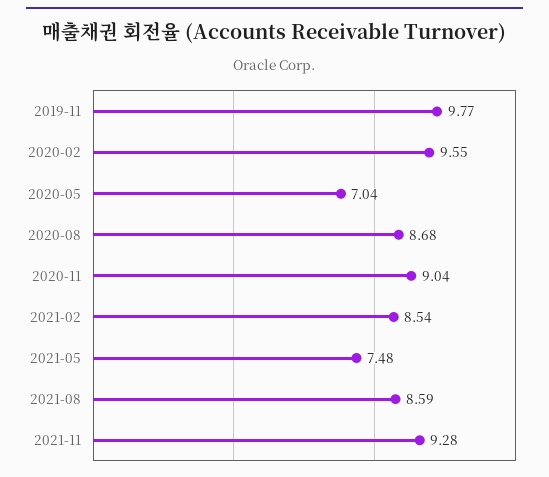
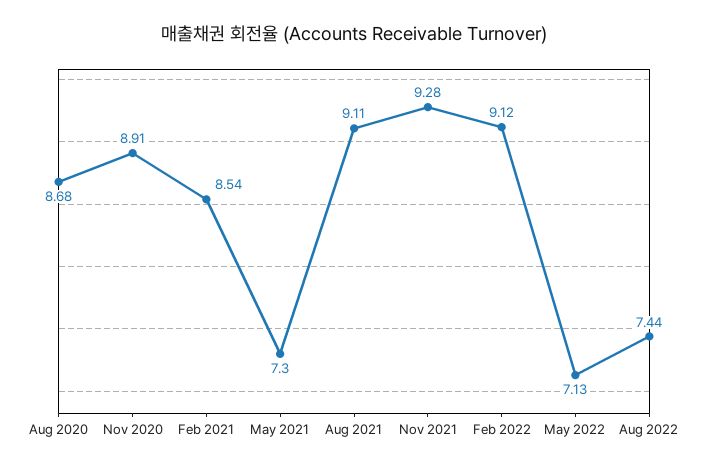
2019-11: 9.77 -> none
2020-02: 9.55 -> none
2020-05: 7.04 -> none
2020-11: 9.04 -> 8.91
2021-05: 7.48 -> 7.3
2021-08: 8.59 -> 9.11
Feb 2022: none -> 9.12
May 2022: none -> 7.13
Aug 2022: none -> 7.44

